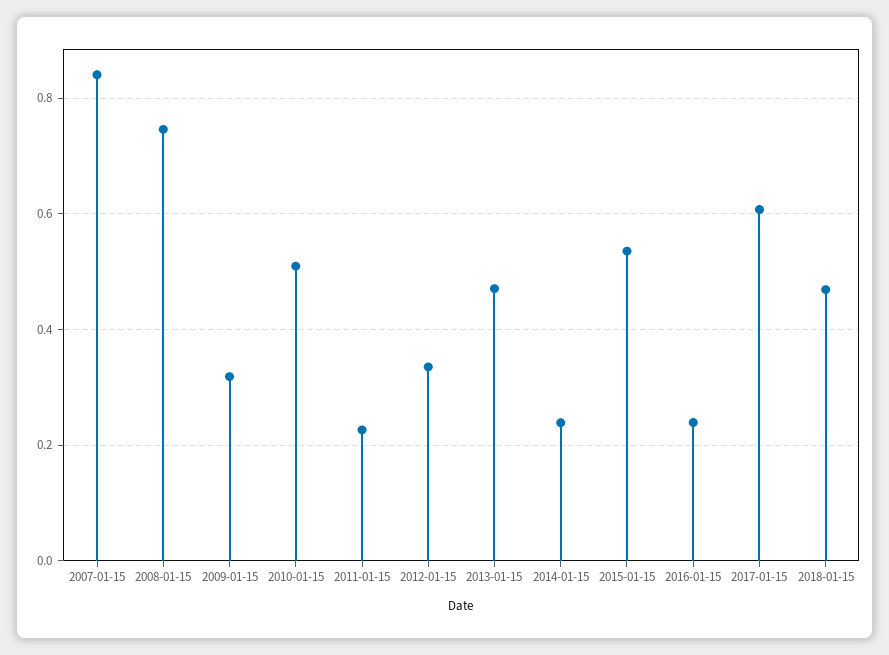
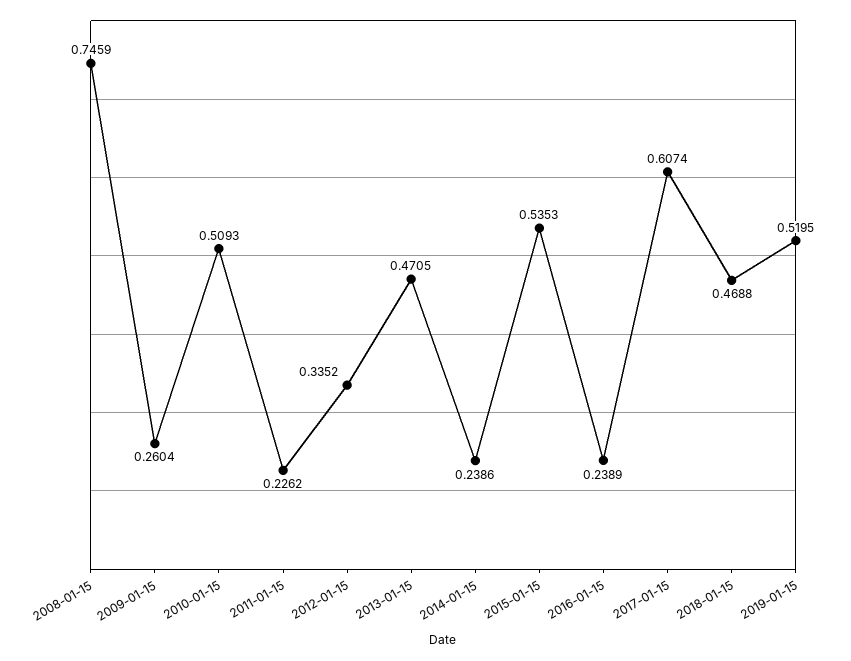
2007-01-15: 0.84 -> none
2009-01-15: 0.32 -> 0.2604
2019-01-15: none -> 0.5195

